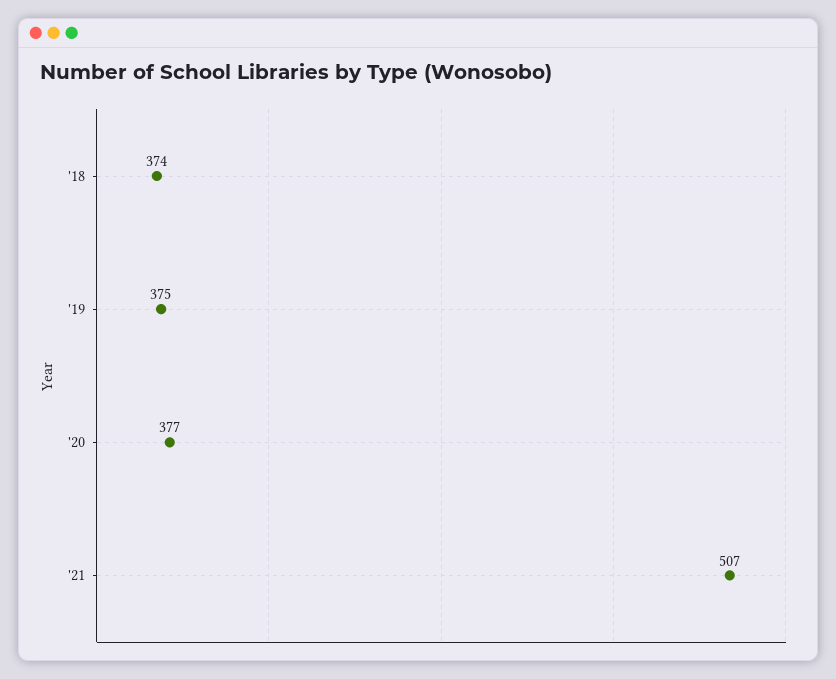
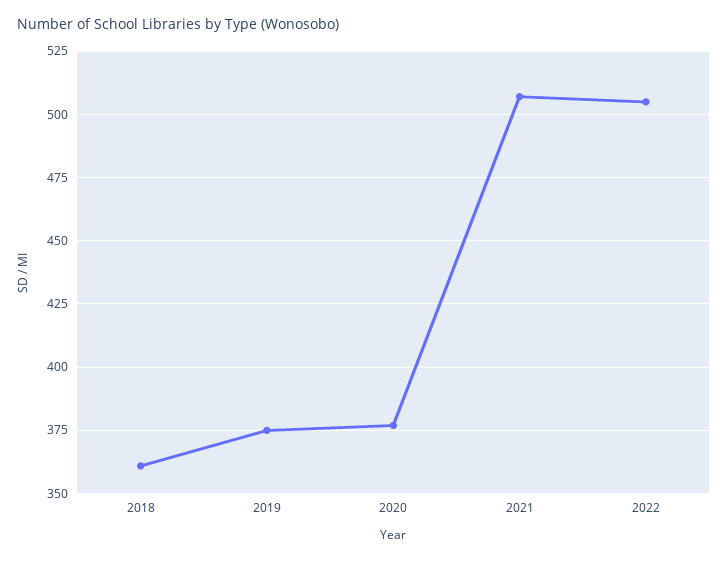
'18: 374 -> 360
2022: none -> 505

